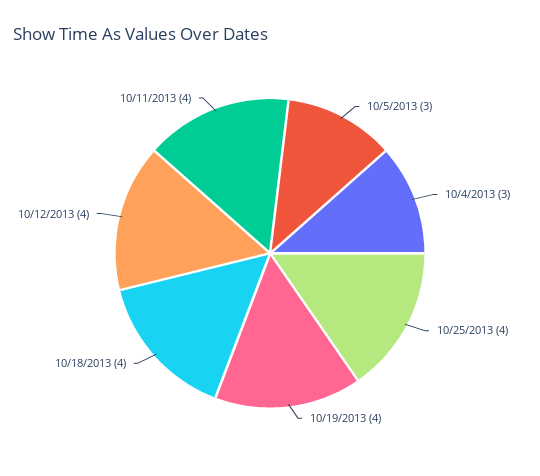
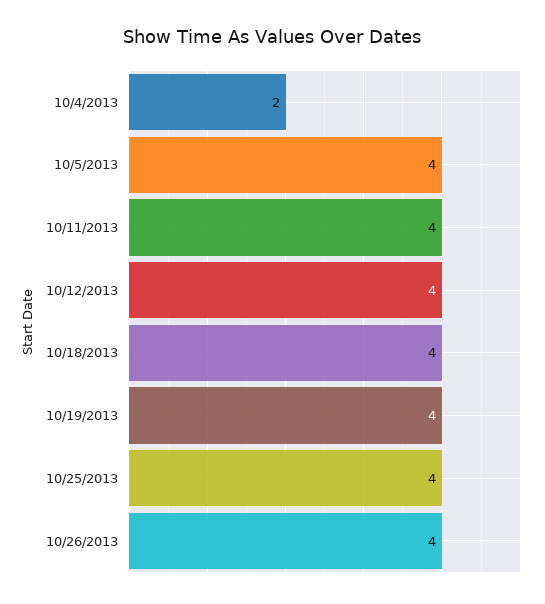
10/5/2013: 3 -> 4
10/4/2013: 3 -> 2
10/26/2013: none -> 4

